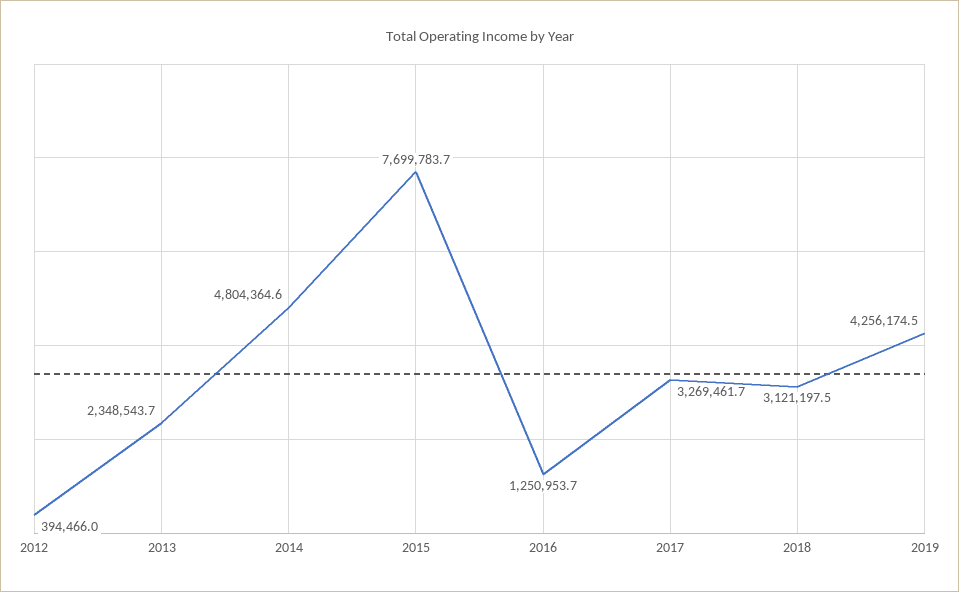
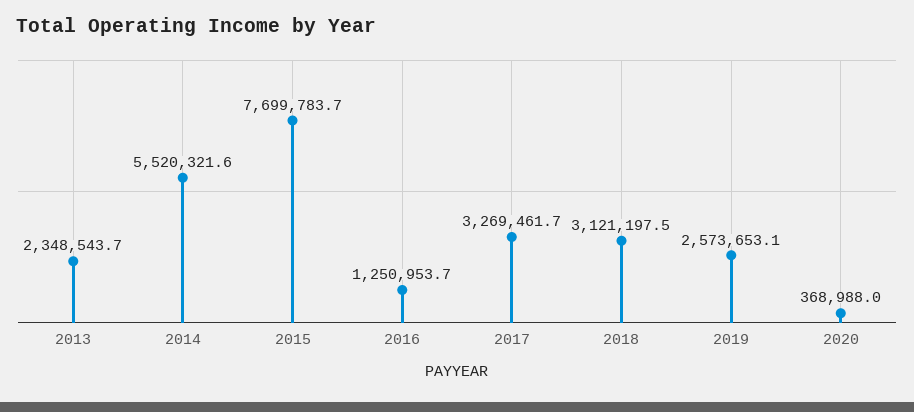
2012: 394466 -> none
2014: 4804364.6 -> 5520321.6
2019: 4256174.5 -> 2573653.1
2020: none -> 368988

